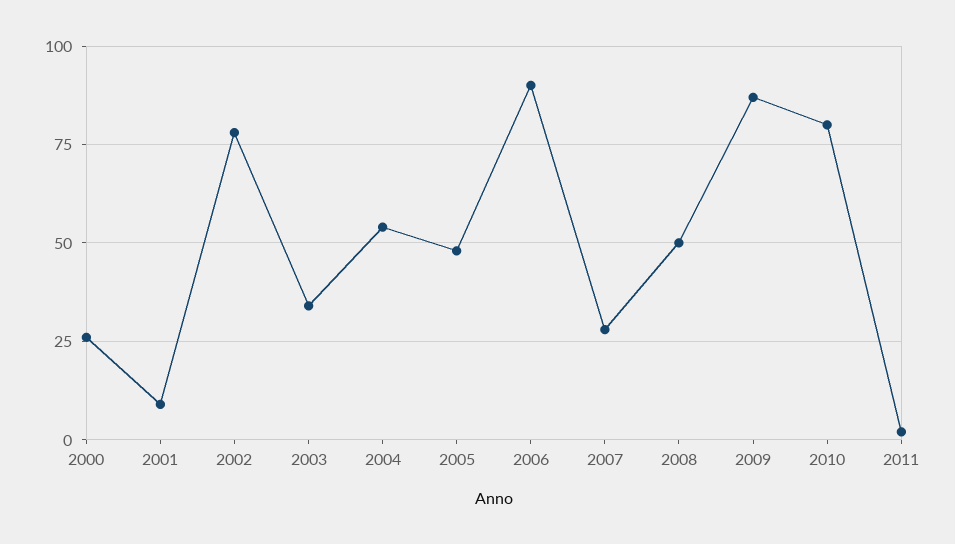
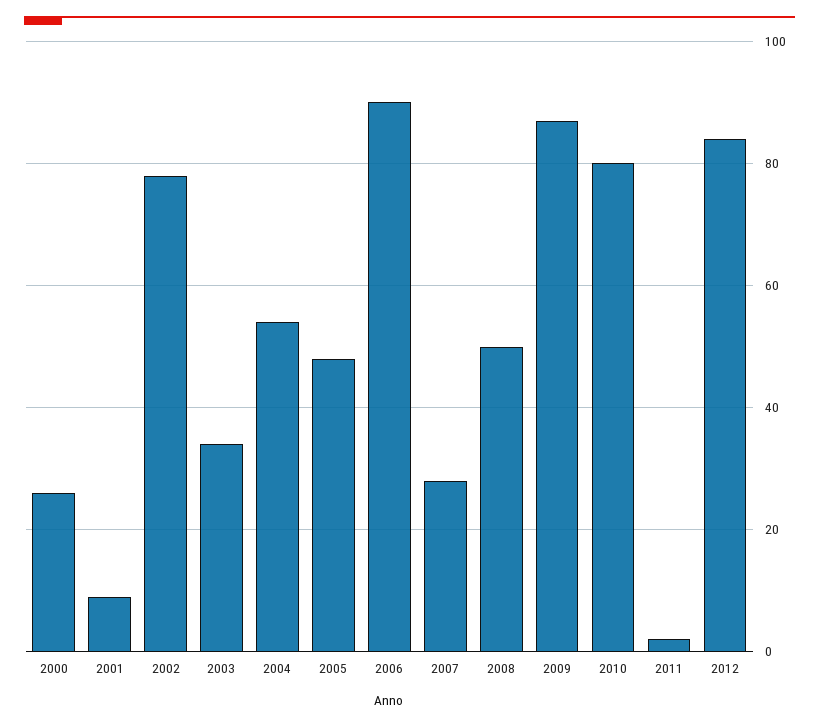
2012: none -> 85

